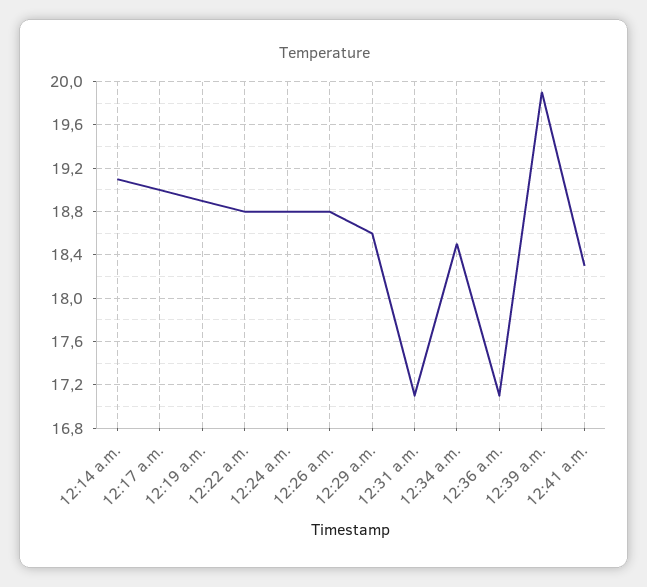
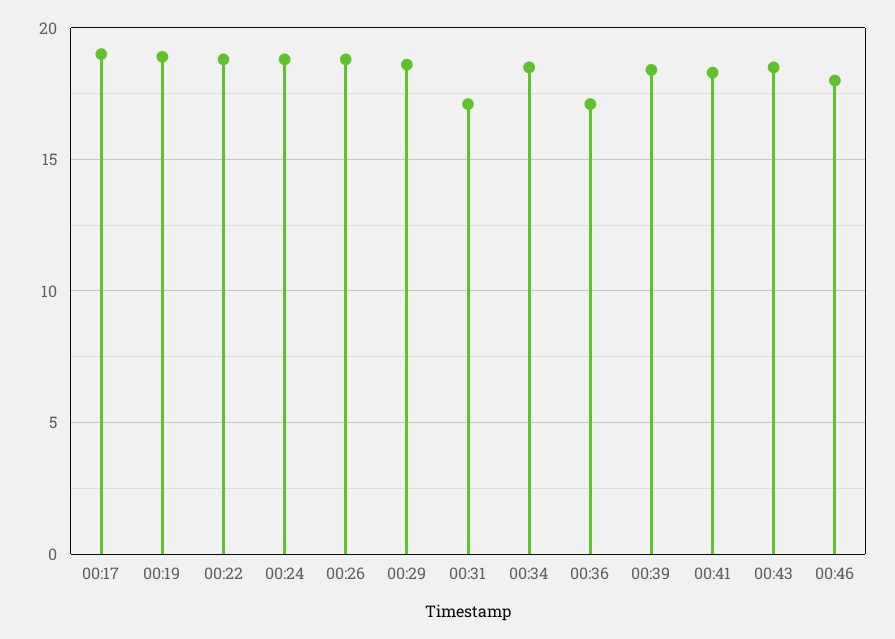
12:14 a.m.: 19.1 -> none
12:39 a.m.: 19.9 -> 18.5
00:43: none -> 18.5
00:46: none -> 18

